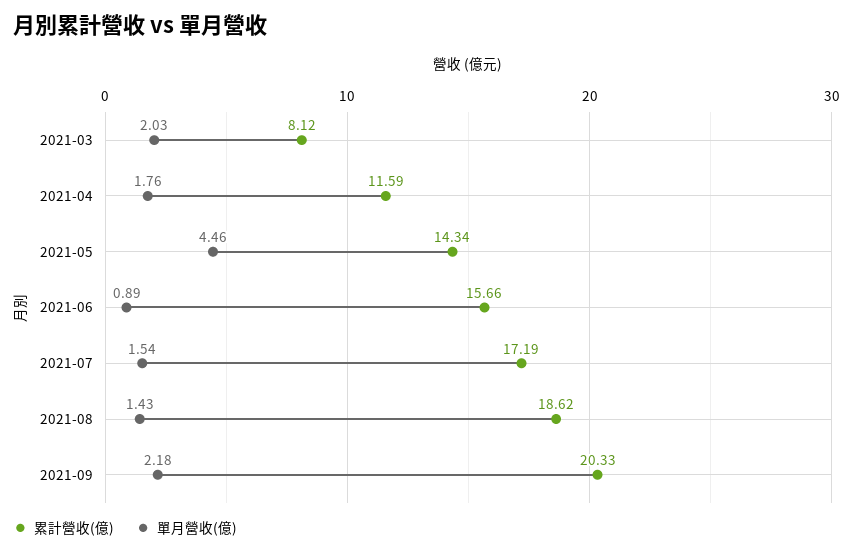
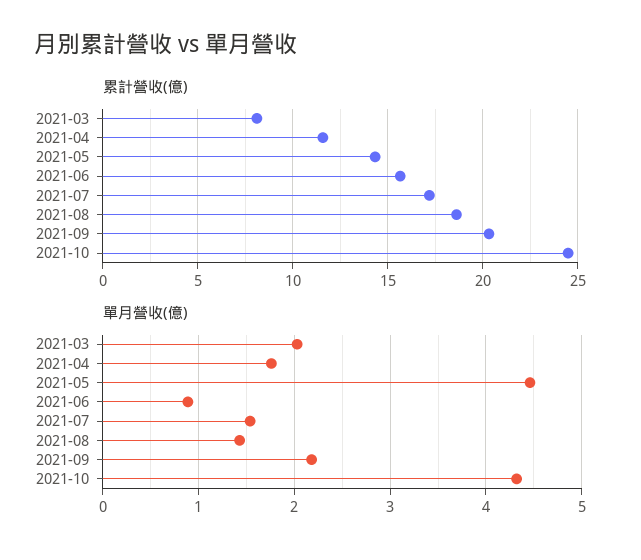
累計營收(億), 2021-10: none -> 24.5
單月營收(億), 2021-10: none -> 4.3

